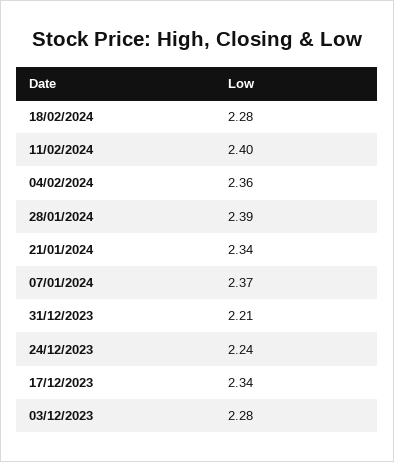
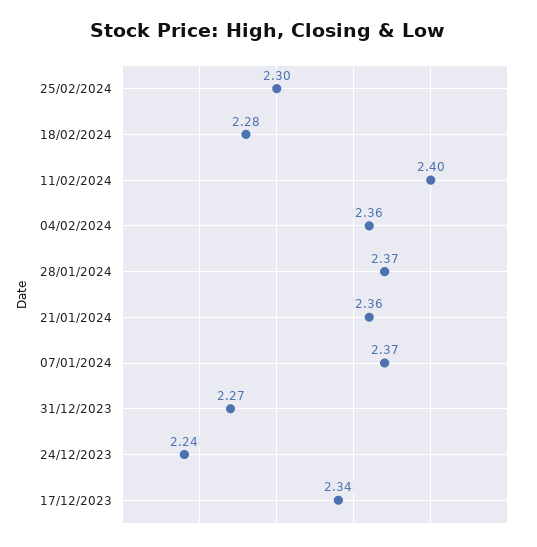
28/01/2024: 2.39 -> 2.37
21/01/2024: 2.34 -> 2.36
31/12/2023: 2.21 -> 2.27
03/12/2023: 2.28 -> none
25/02/2024: none -> 2.3

